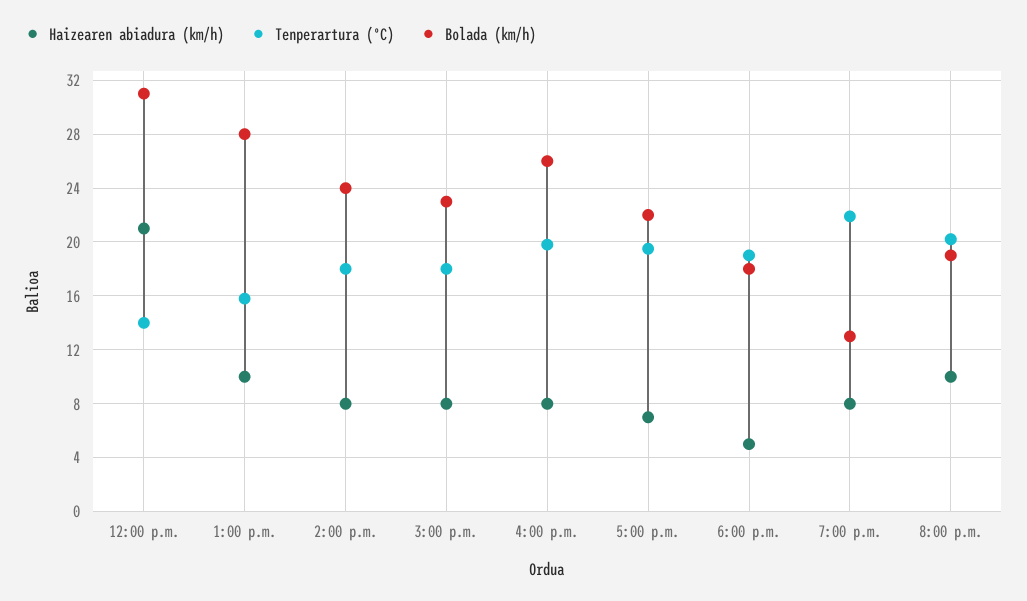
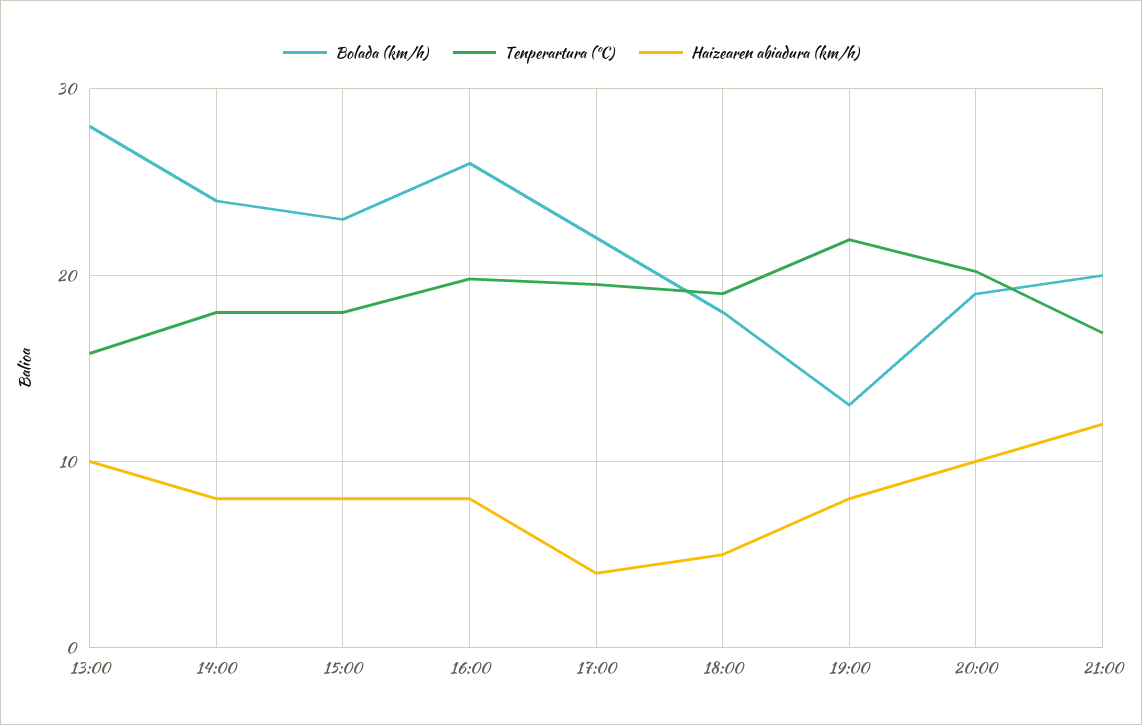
Haizearen abiadura (km/h), 12:00 p.m.: 21 -> none
Tenperartura (ºC), 12:00 p.m.: 14 -> none
Bolada (km/h), 12:00 p.m.: 31 -> none
Haizearen abiadura (km/h), 5:00 p.m.: 7 -> 4
Bolada (km/h), 21:00: none -> 20
Tenperartura (ºC), 21:00: none -> 17
Haizearen abiadura (km/h), 21:00: none -> 12

